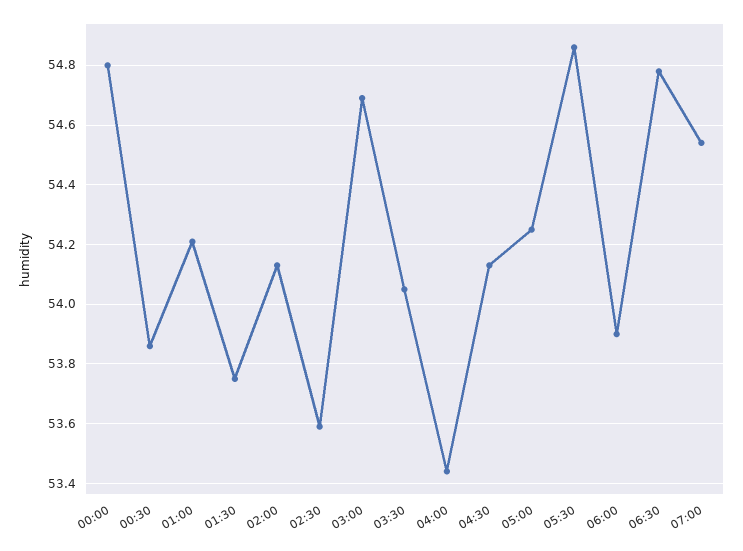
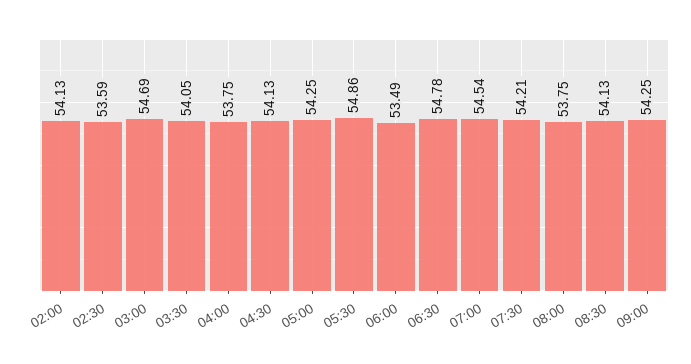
00:00: 54.8 -> none
00:30: 53.85 -> none
01:00: 54.2 -> none
01:30: 53.75 -> none
04:00: 53.45 -> 53.75
06:00: 53.9 -> 53.49
07:30: none -> 54.21
08:00: none -> 53.75
08:30: none -> 54.13
09:00: none -> 54.25

